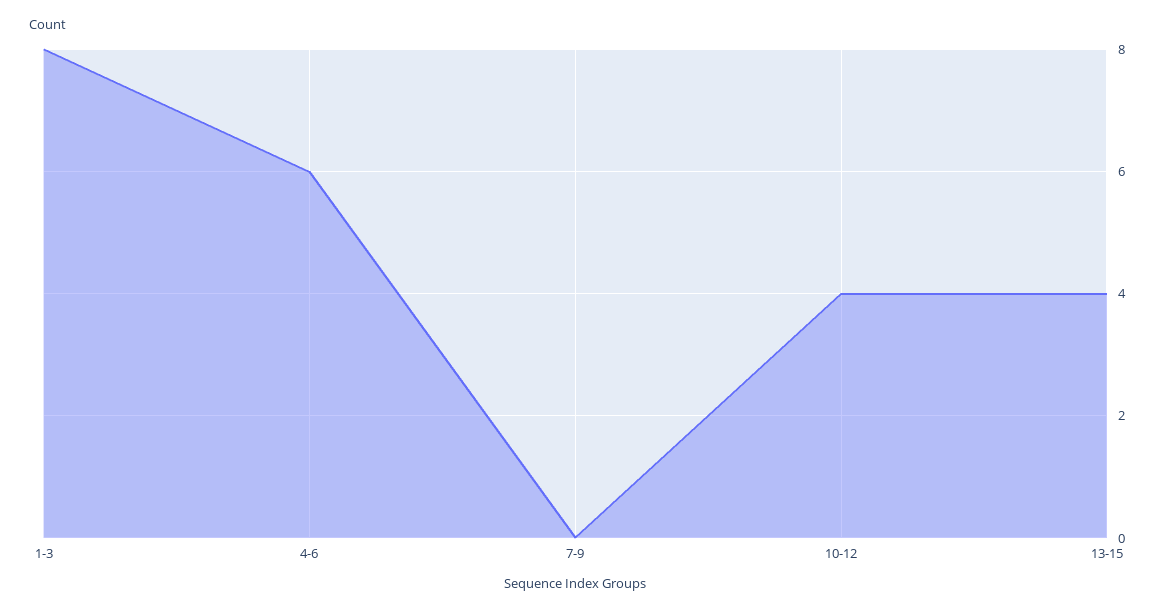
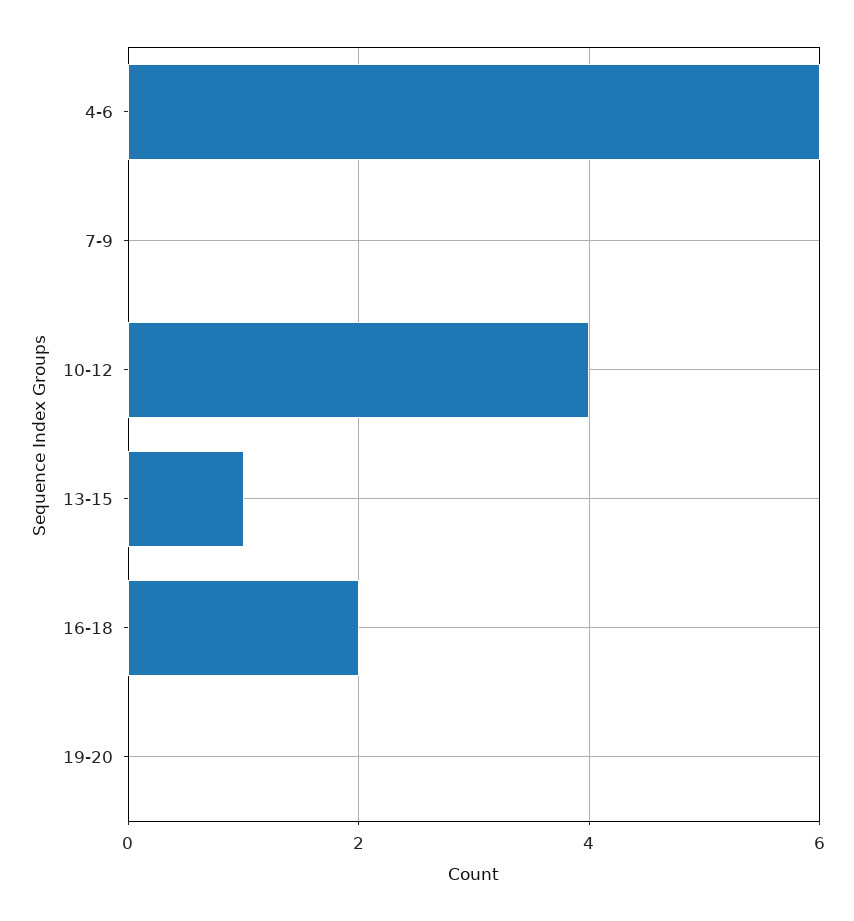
1-3: 8 -> none
13-15: 4 -> 1
16-18: none -> 2
19-20: none -> 0

